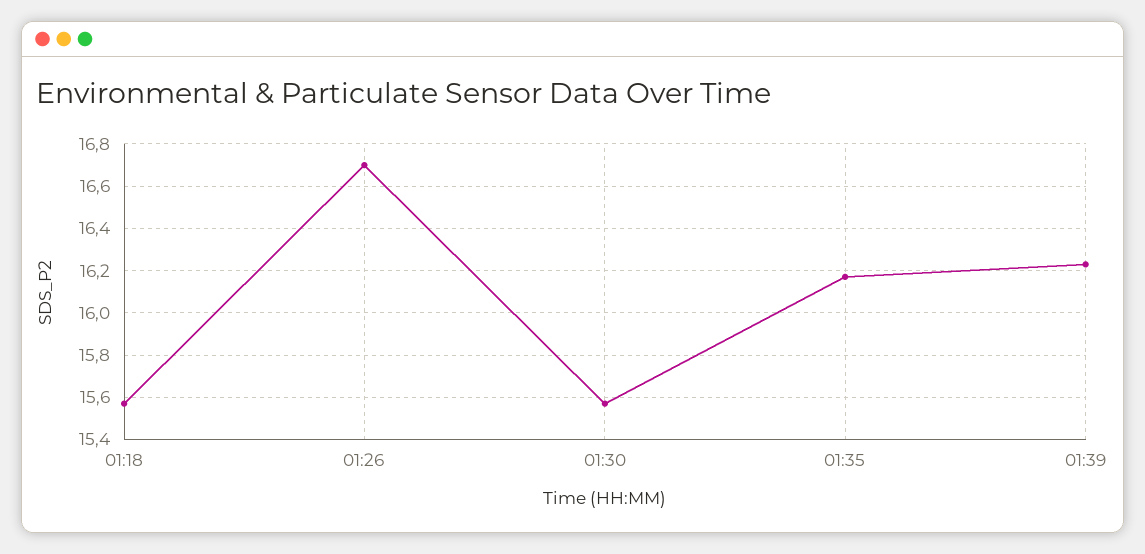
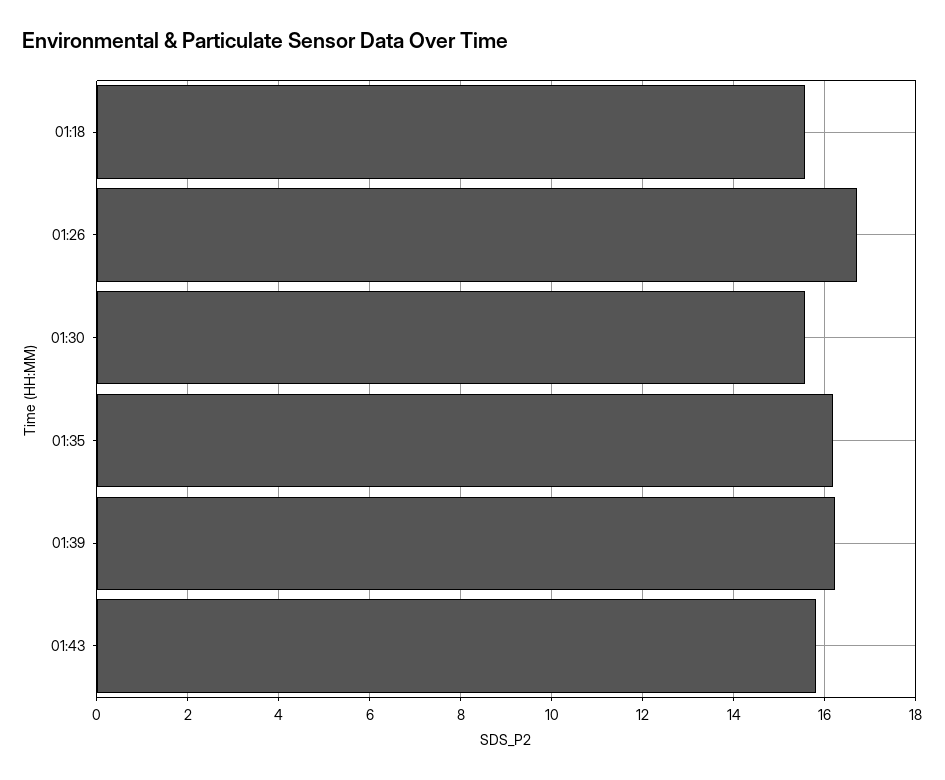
01:43: none -> 15.8

